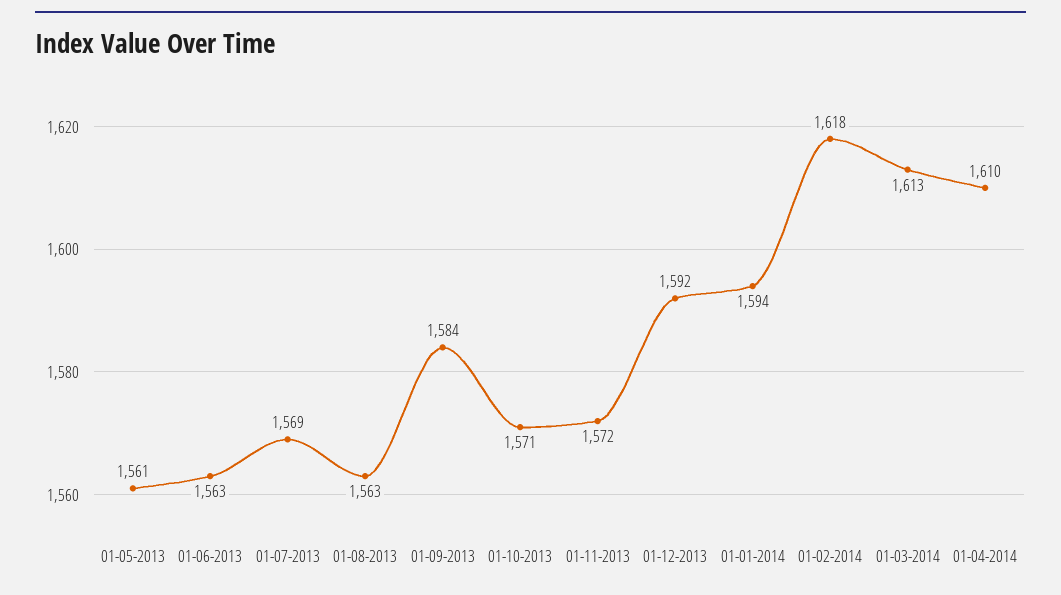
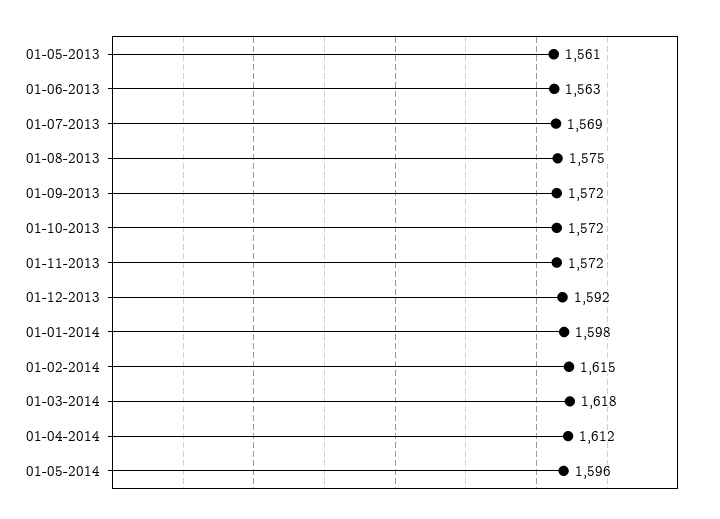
01-08-2013: 1563 -> 1575
01-09-2013: 1584 -> 1572
01-10-2013: 1571 -> 1572
01-01-2014: 1594 -> 1598
01-02-2014: 1618 -> 1615
01-03-2014: 1613 -> 1618
01-04-2014: 1610 -> 1612
01-05-2014: none -> 1596

